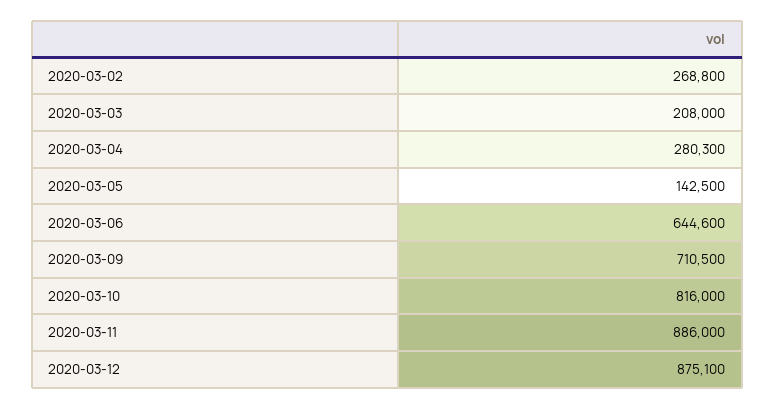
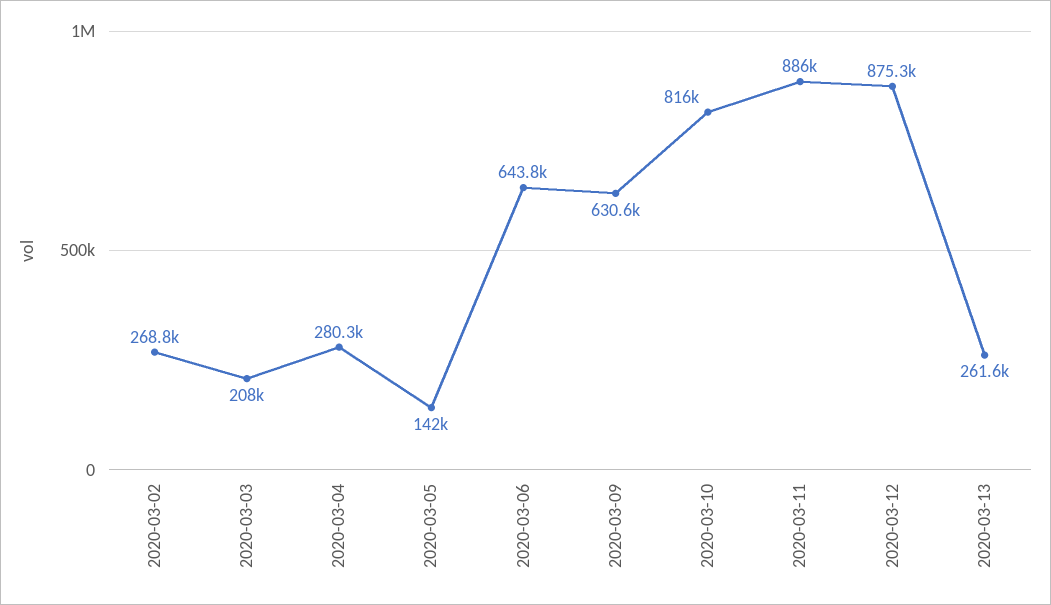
2020-03-05: 142500 -> 142000
2020-03-06: 644600 -> 643800
2020-03-09: 710500 -> 630600
2020-03-12: 875100 -> 875300
2020-03-13: none -> 261600

